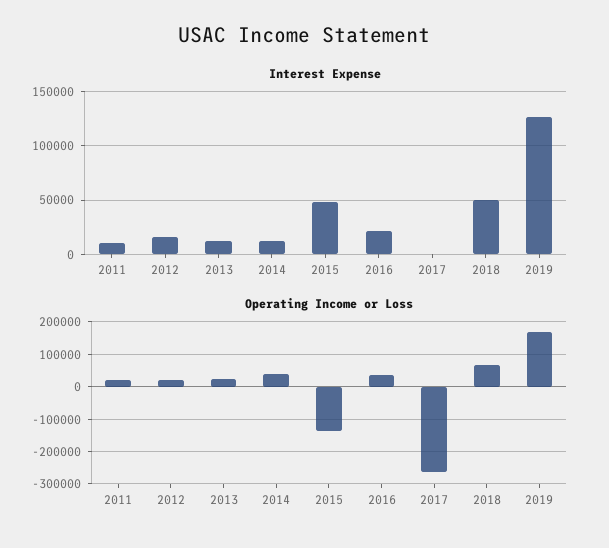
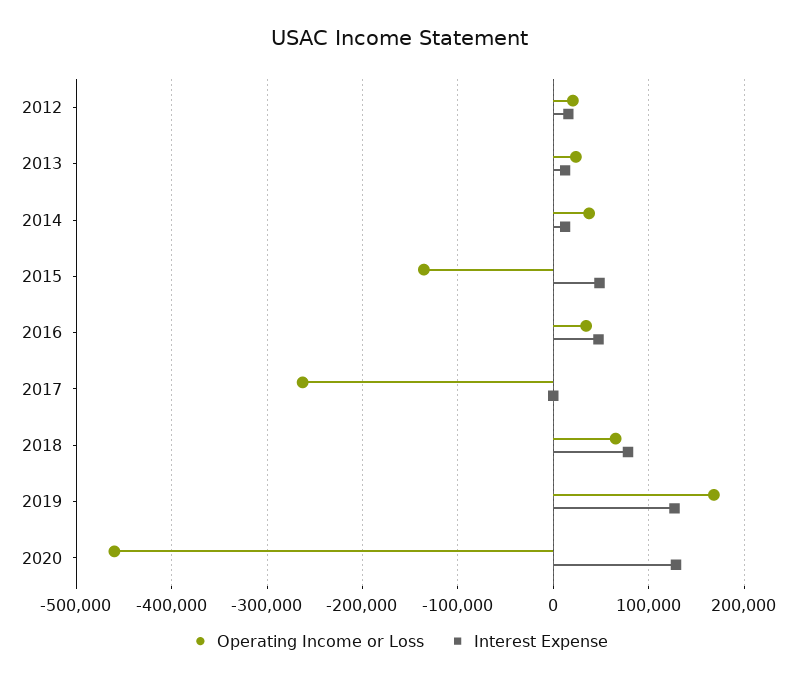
Interest Expense, 2011: 10000 -> none
Interest Expense, 2016: 20000 -> 50000
Interest Expense, 2018: 50000 -> 80000
Operating Income or Loss, 2011: 20000 -> none
Operating Income or Loss, 2020: none -> -460000
Interest Expense, 2020: none -> 130000

